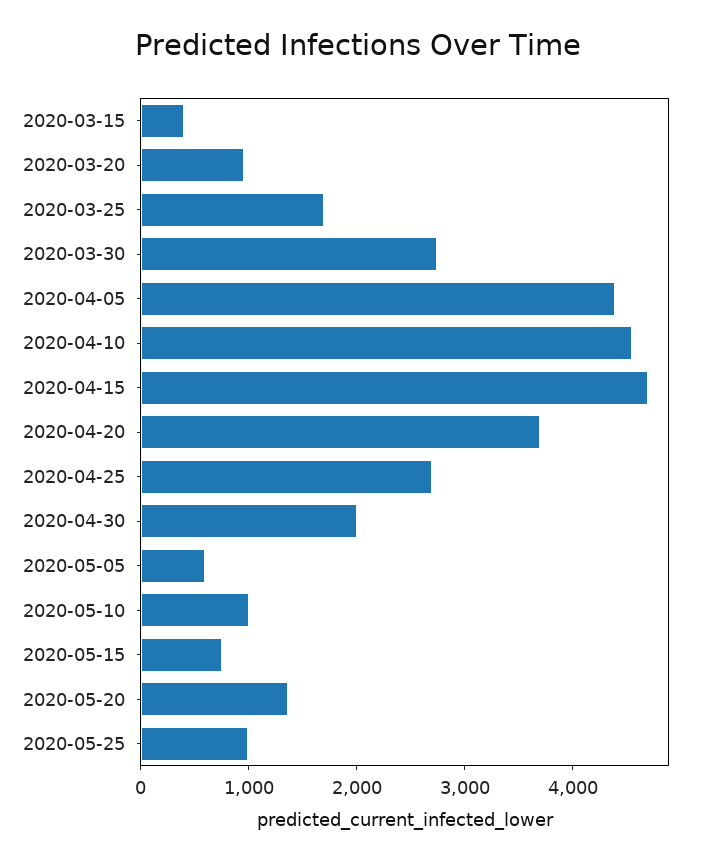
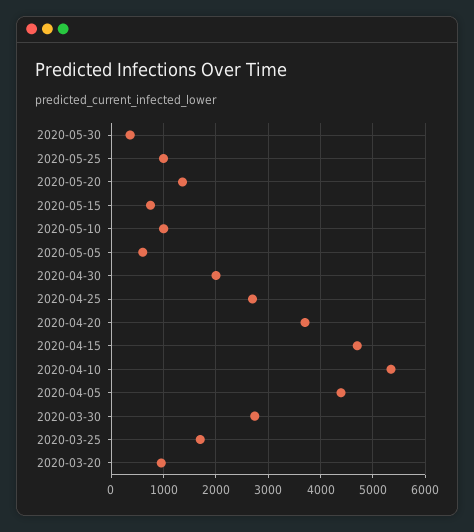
2020-03-15: 400 -> none
2020-04-10: 4600 -> 5400
2020-05-30: none -> 400

